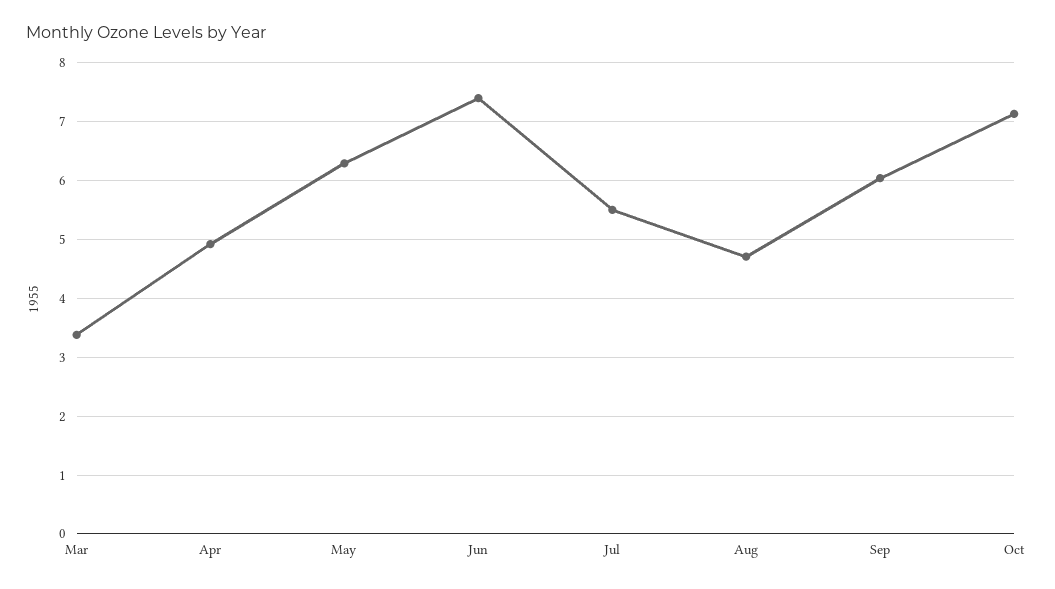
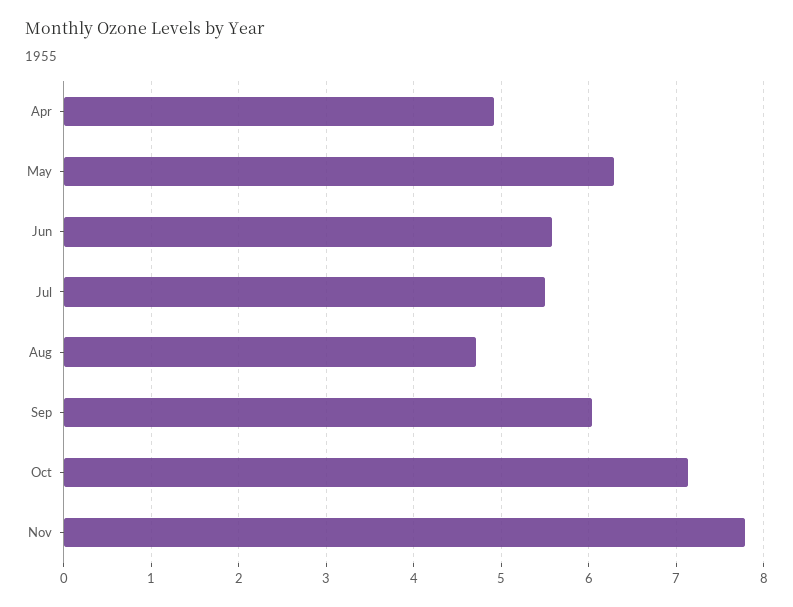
Mar: 3.4 -> none
Jun: 7.4 -> 5.6
Nov: none -> 7.8

